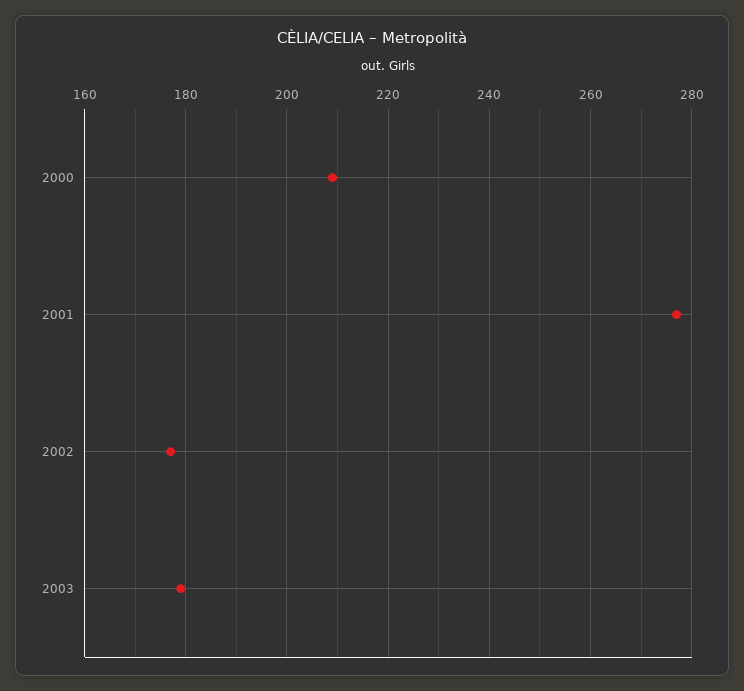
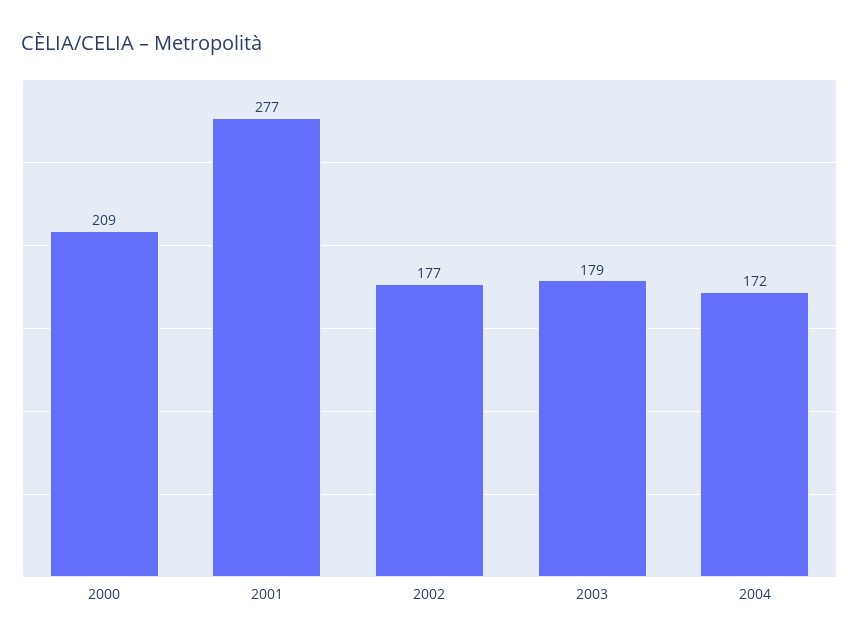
2004: none -> 172

